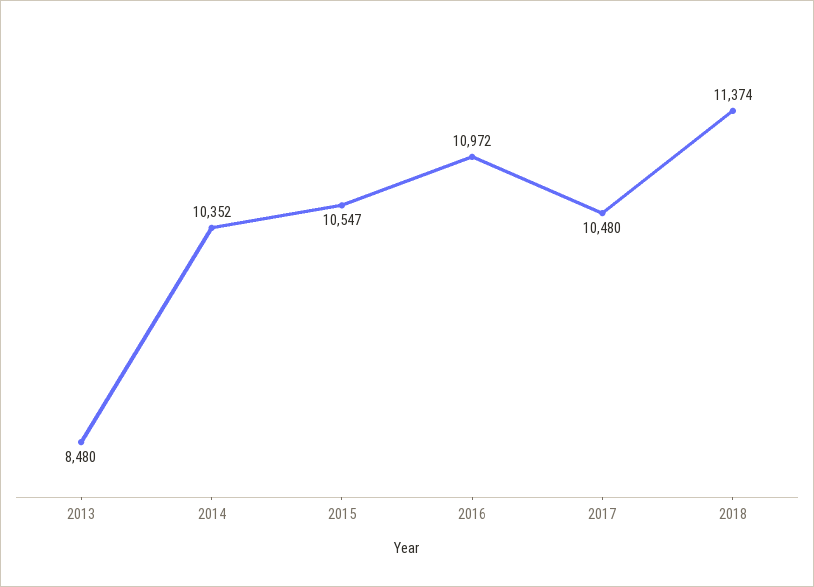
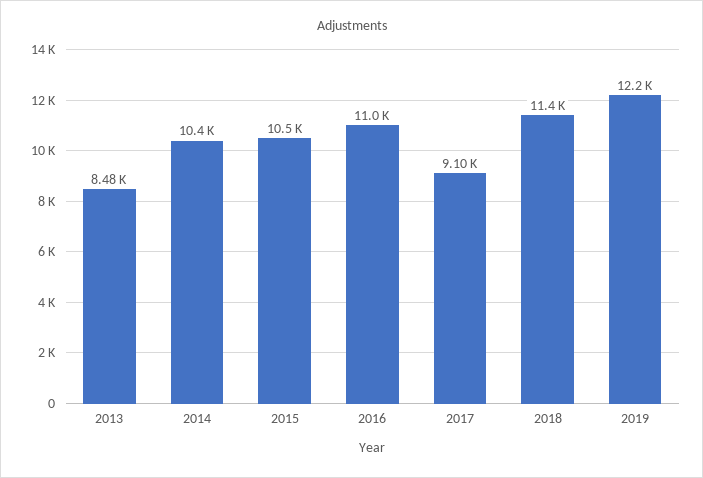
2017: 10480 -> 9100
2019: none -> 12200

